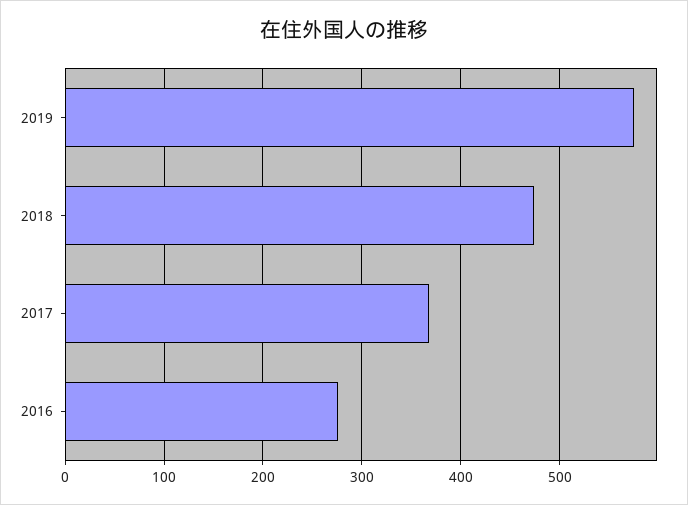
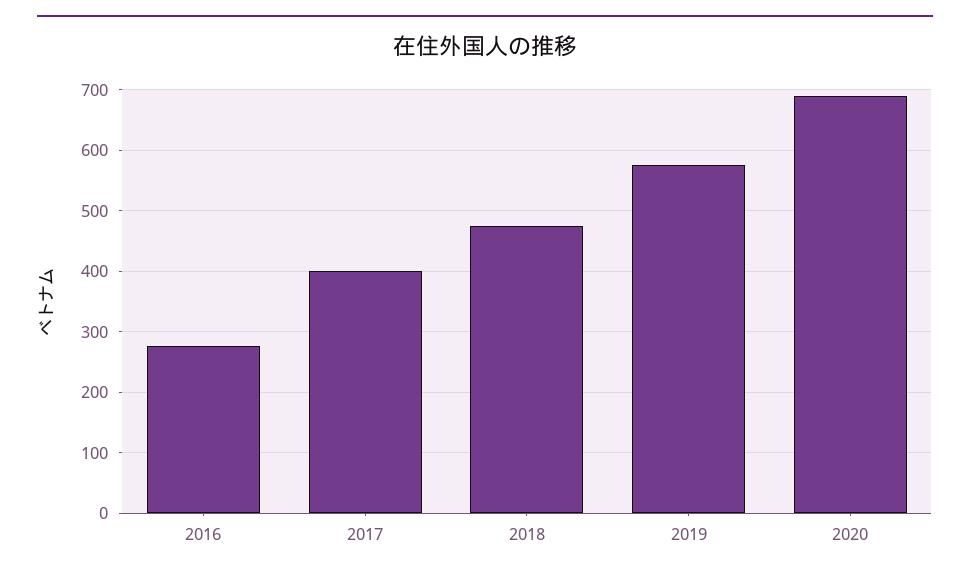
2017: 370 -> 400
2020: none -> 690

